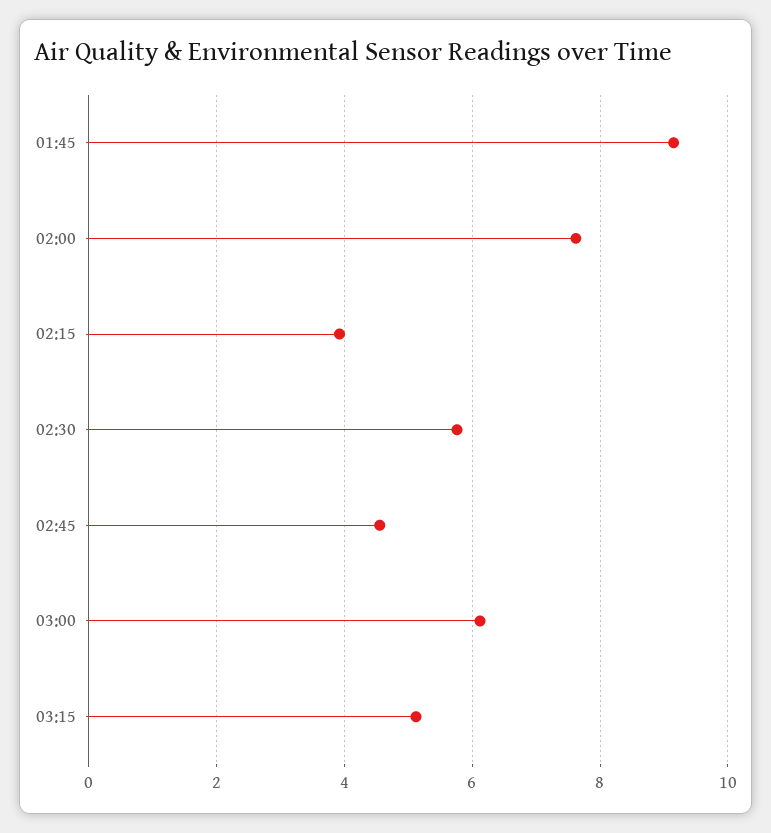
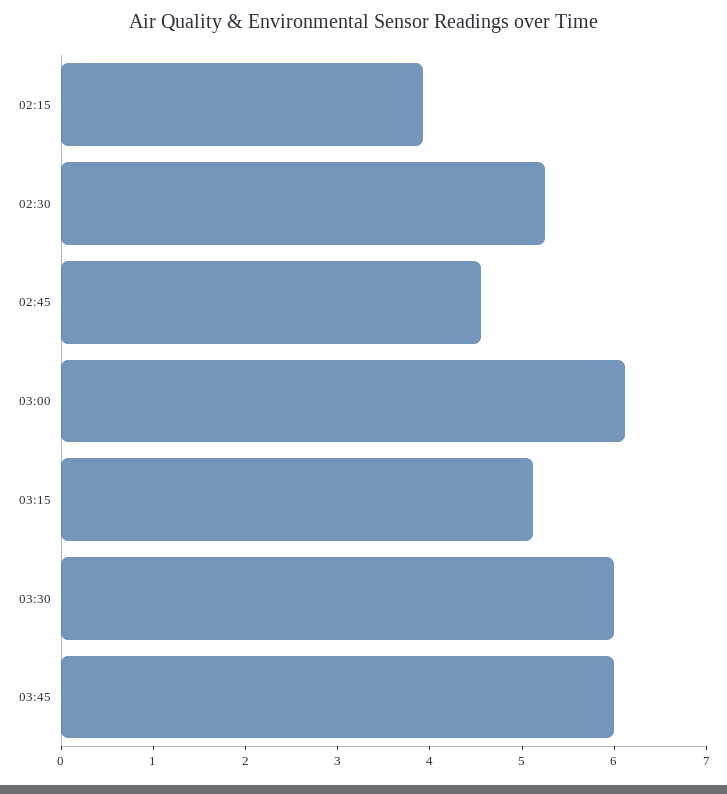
01:45: 9.2 -> none
02:00: 7.6 -> none
02:30: 5.8 -> 5.2
03:30: none -> 6
03:45: none -> 6

